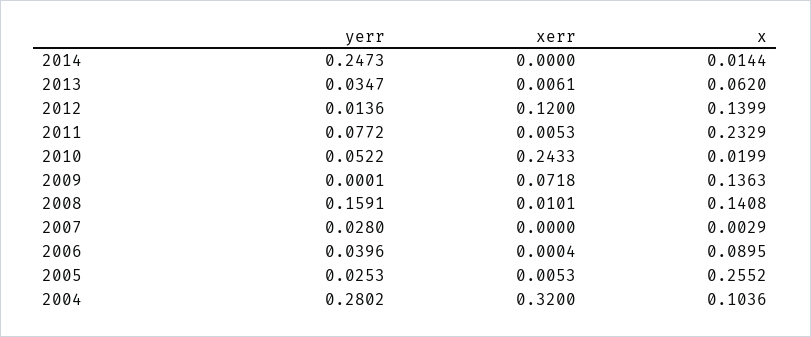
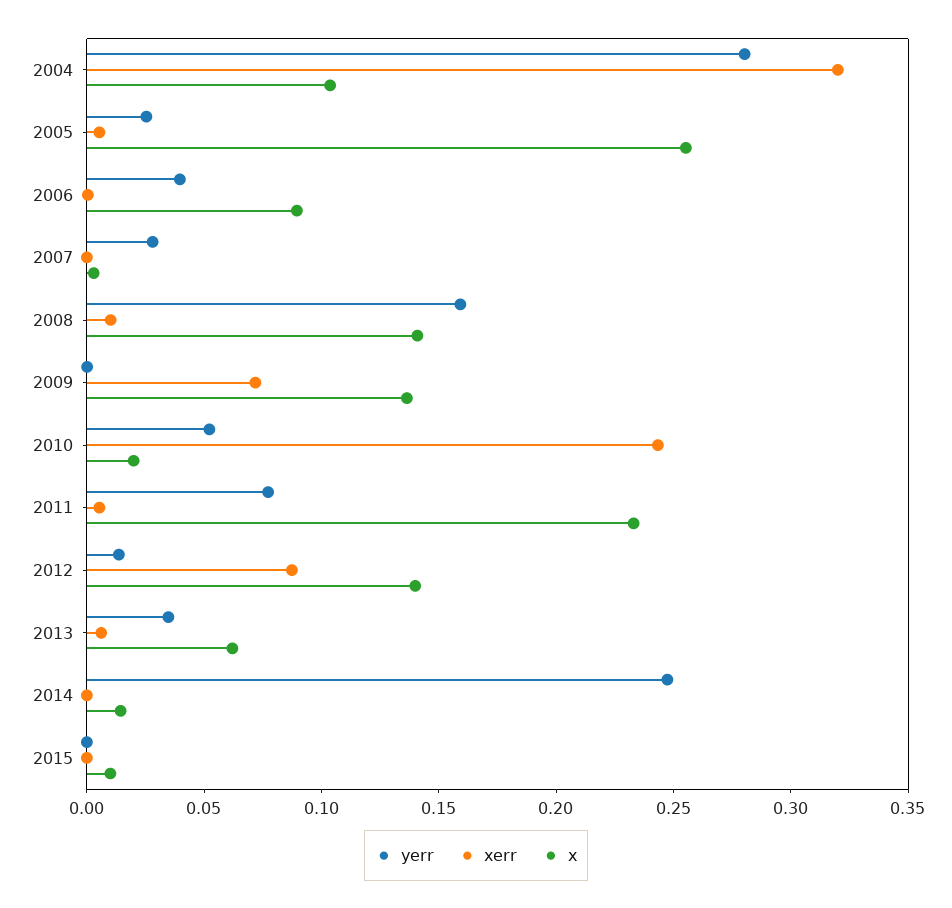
xerr, 2012: 0.12 -> 0.09
yerr, 2015: none -> 0
xerr, 2015: none -> 0
x, 2015: none -> 0.01

